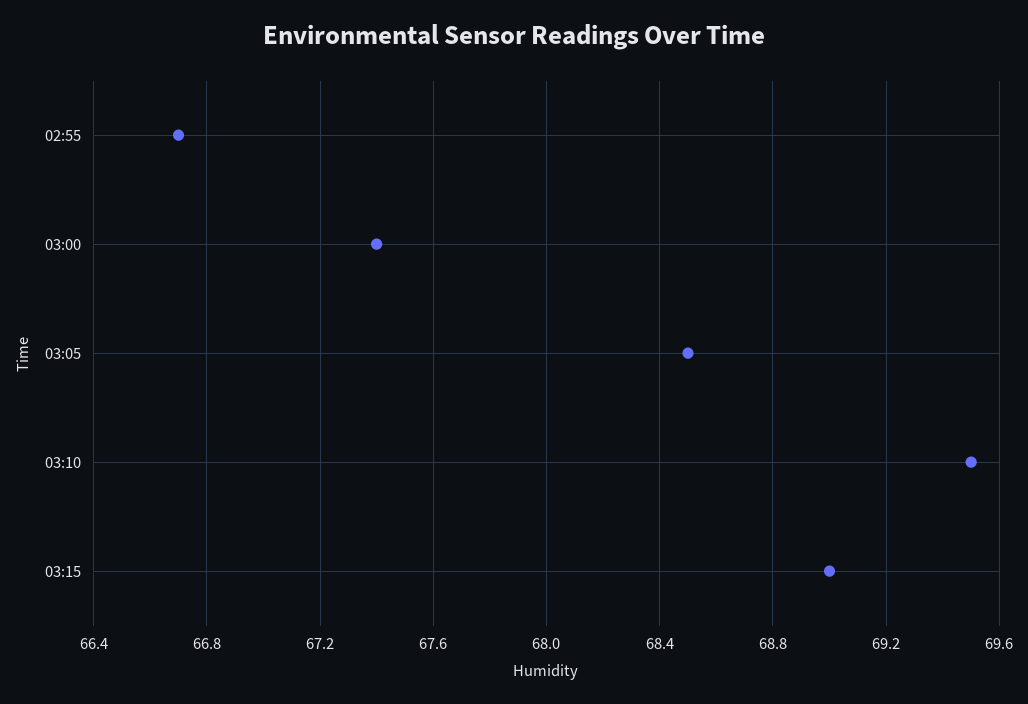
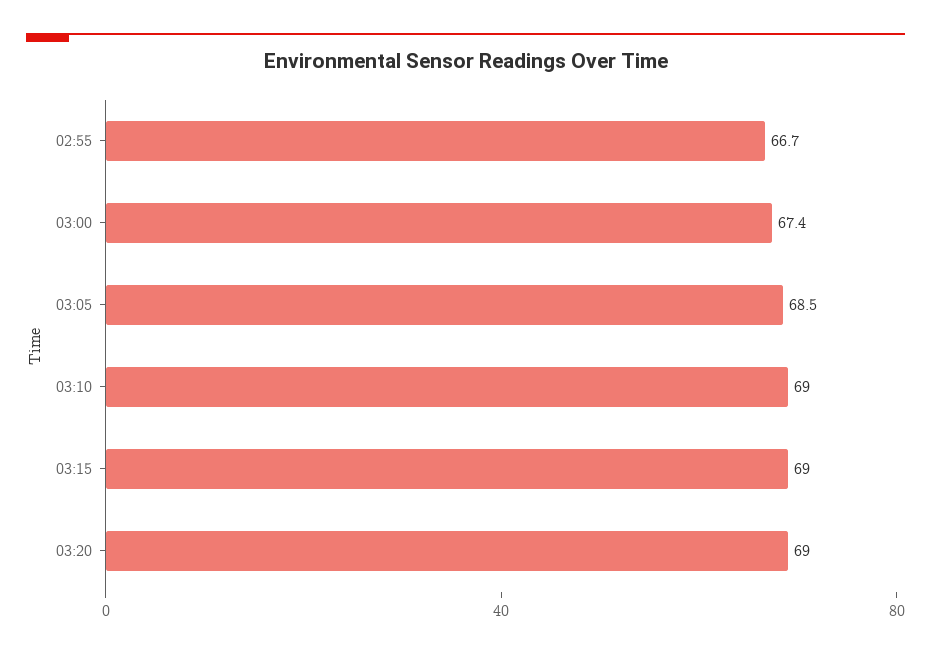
03:10: 69.5 -> 69
03:20: none -> 69

